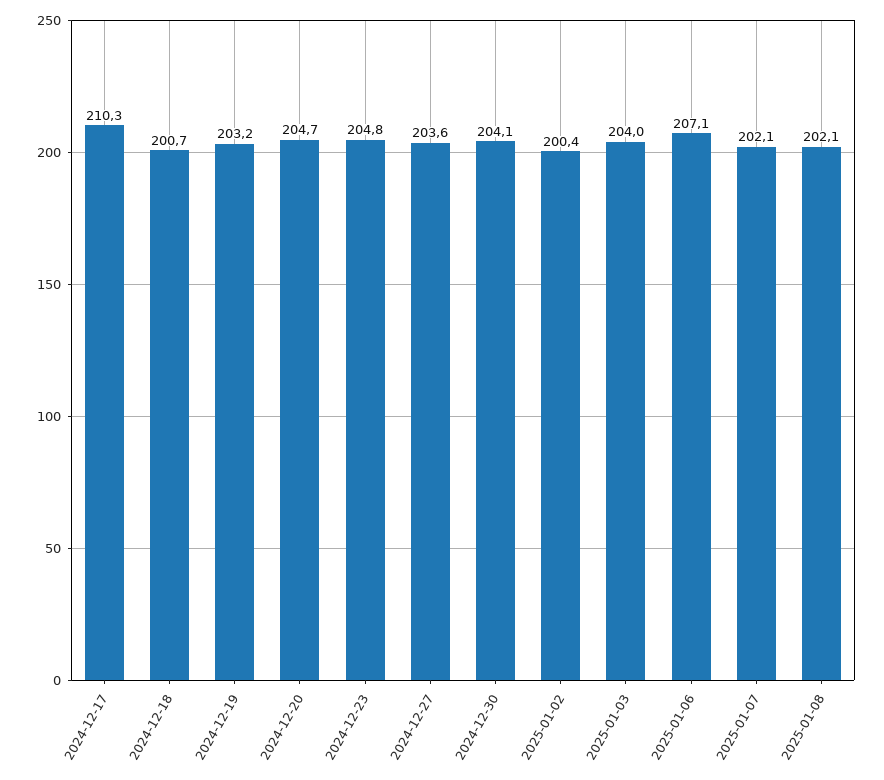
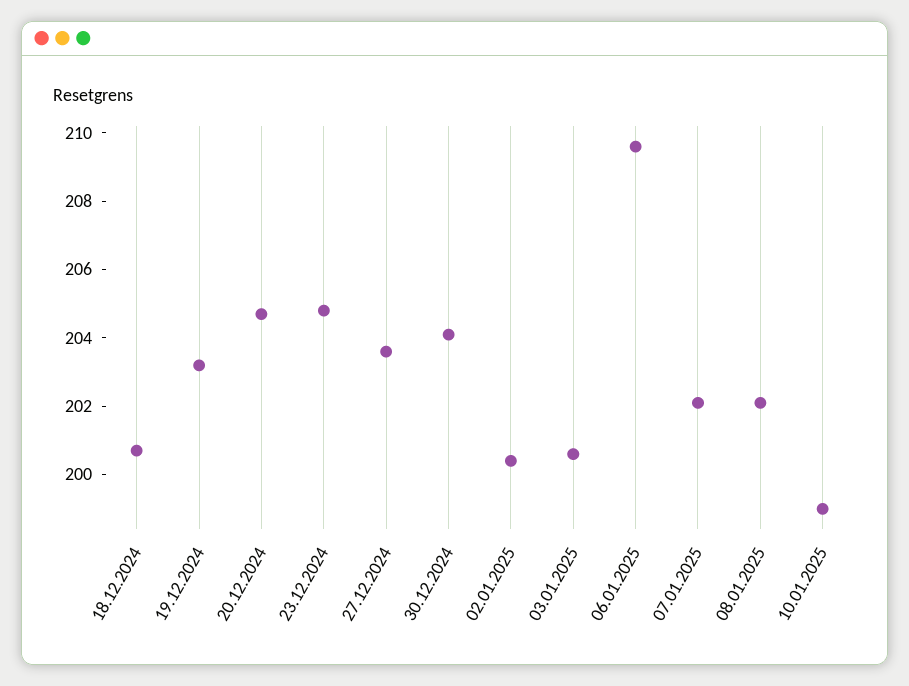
2024-12-17: 210.3 -> none
2025-01-03: 204 -> 200.5
2025-01-06: 207.1 -> 209.5
10.01.2025: none -> 199

